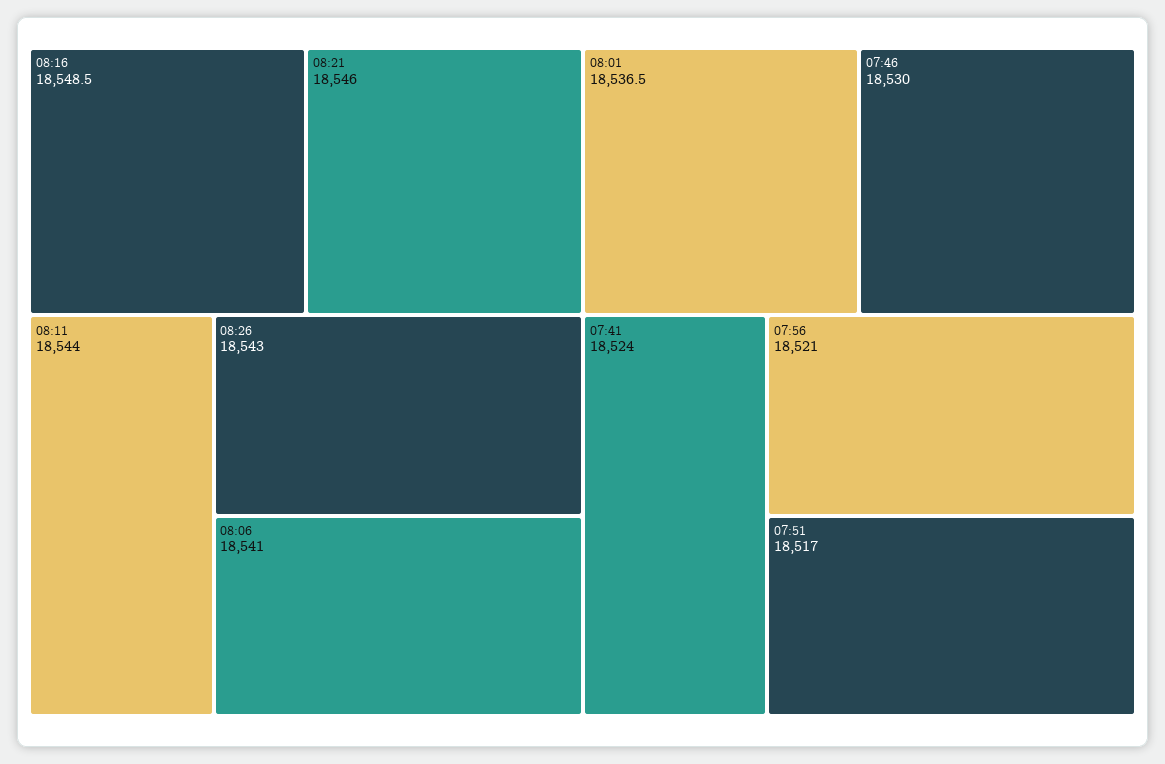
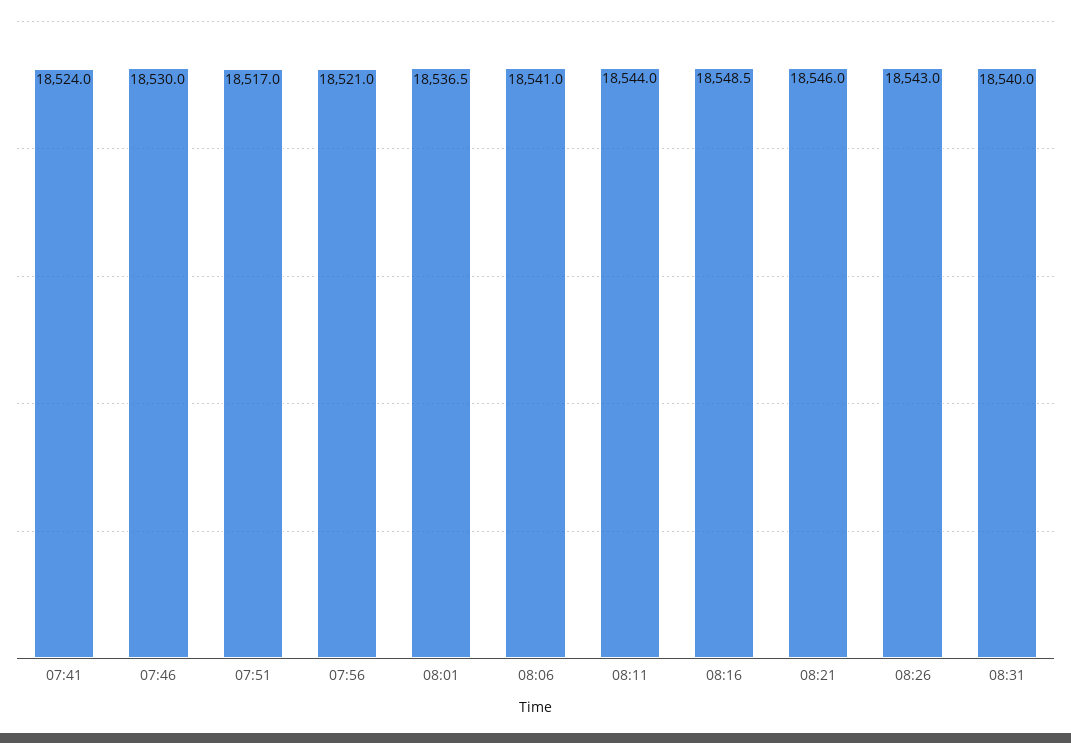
08:31: none -> 18540

